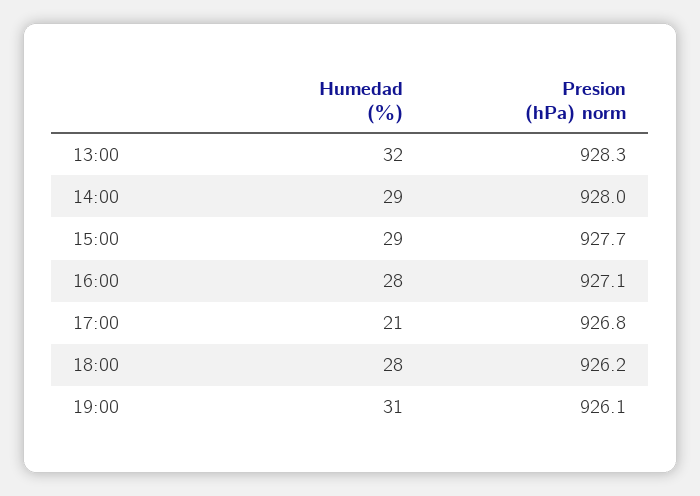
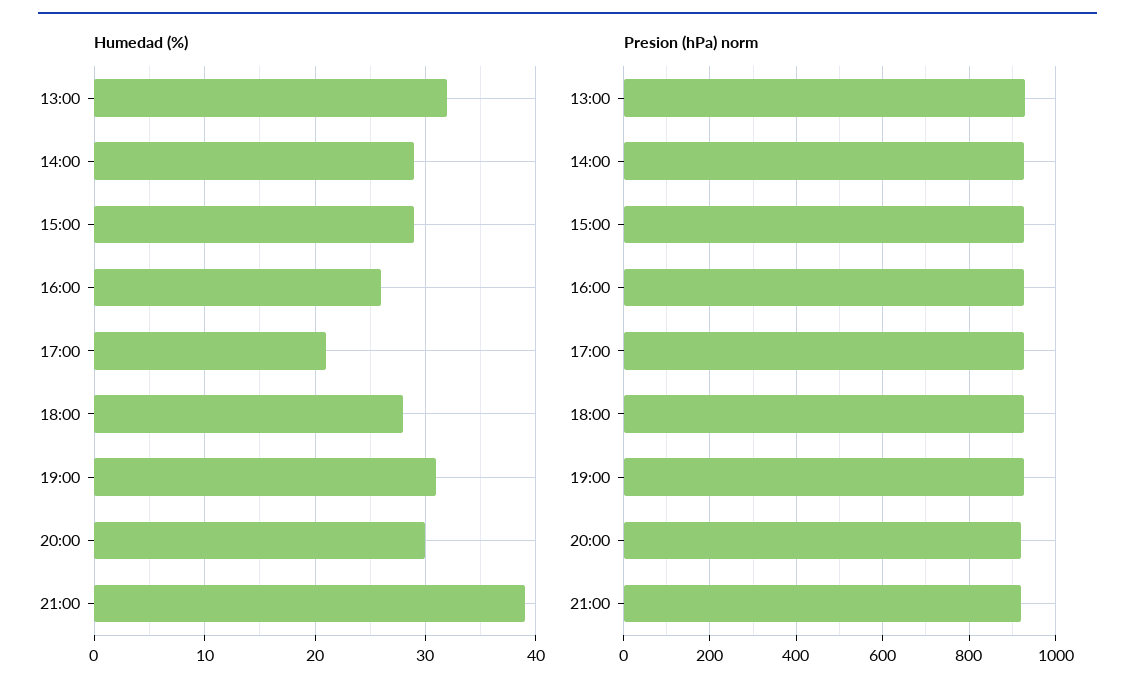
Humedad (%), 16:00: 28 -> 26
Humedad (%), 20:00: none -> 30
Humedad (%), 21:00: none -> 39
Presion (hPa) norm, 20:00: none -> 920
Presion (hPa) norm, 21:00: none -> 920

